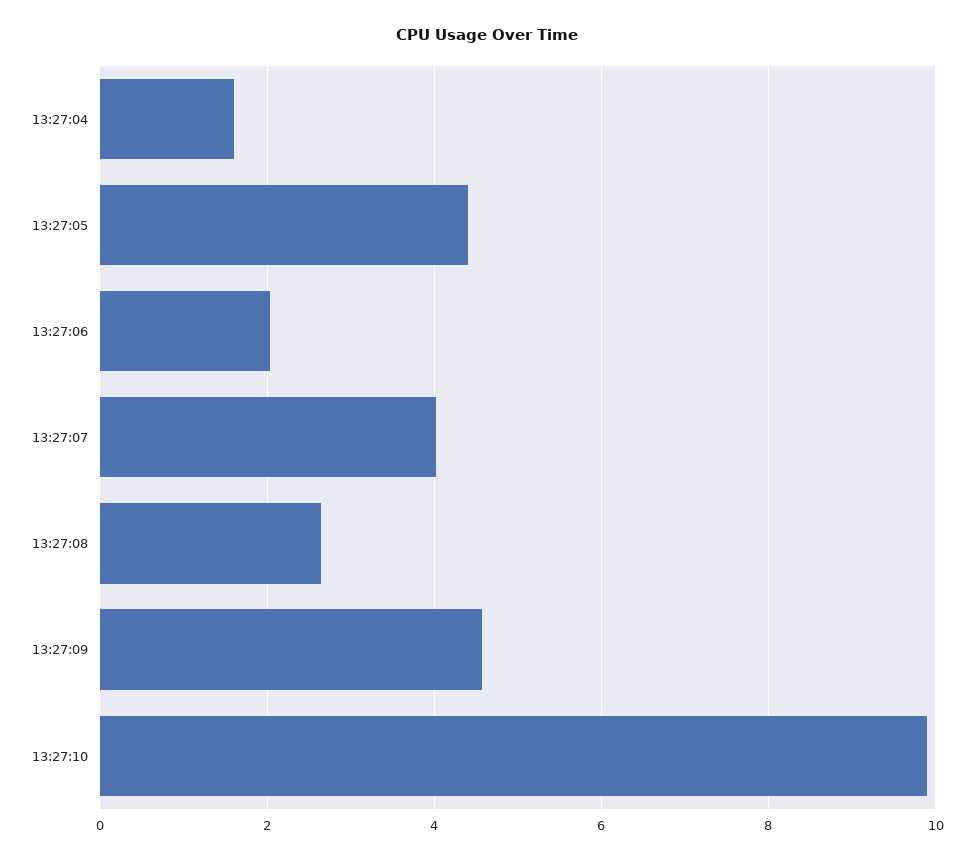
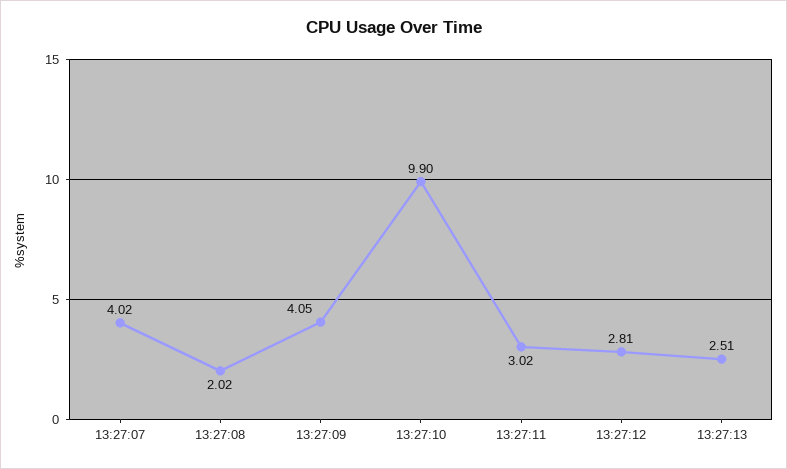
13:27:04: 1.6 -> none
13:27:05: 4.4 -> none
13:27:06: 2 -> none
13:27:08: 2.6 -> 2.02
13:27:09: 4.6 -> 4.05
13:27:11: none -> 3.02
13:27:12: none -> 2.81
13:27:13: none -> 2.51

